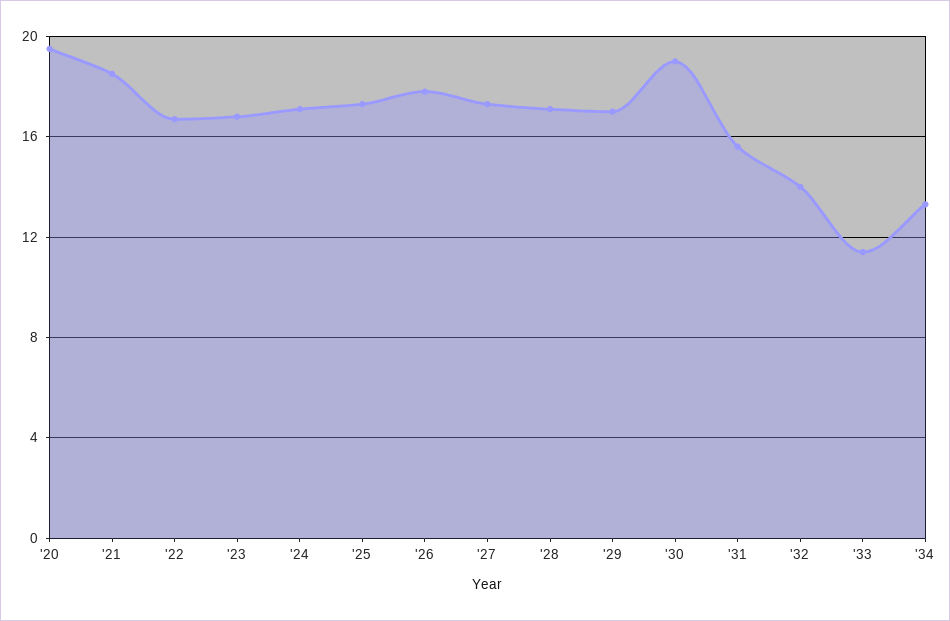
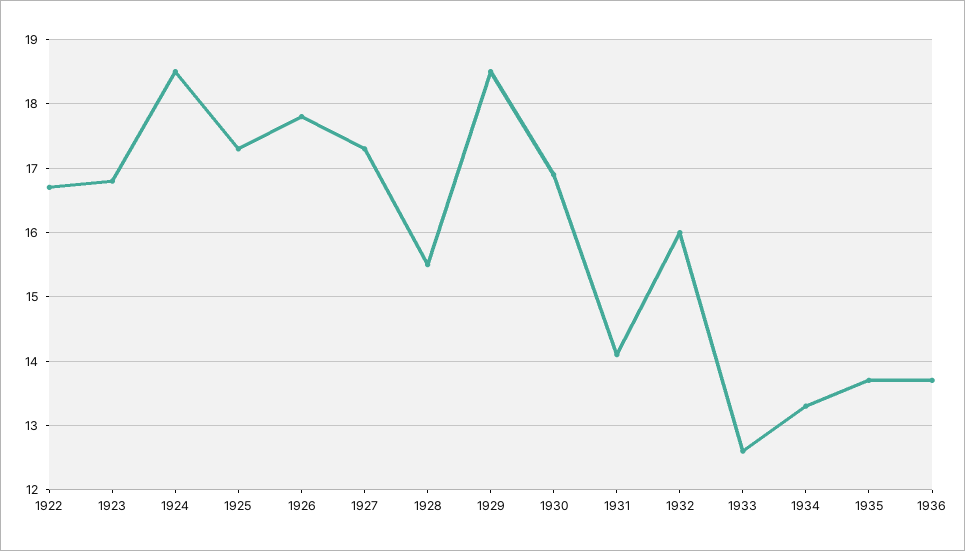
'20: 19.5 -> none
'21: 18.5 -> none
'24: 17 -> 18.5
'28: 17 -> 15.5
'29: 17 -> 18.5
'30: 19 -> 16.9
'31: 15.5 -> 14.1
'32: 14 -> 16
'33: 11.5 -> 12.6
1935: none -> 13.7
1936: none -> 13.7

